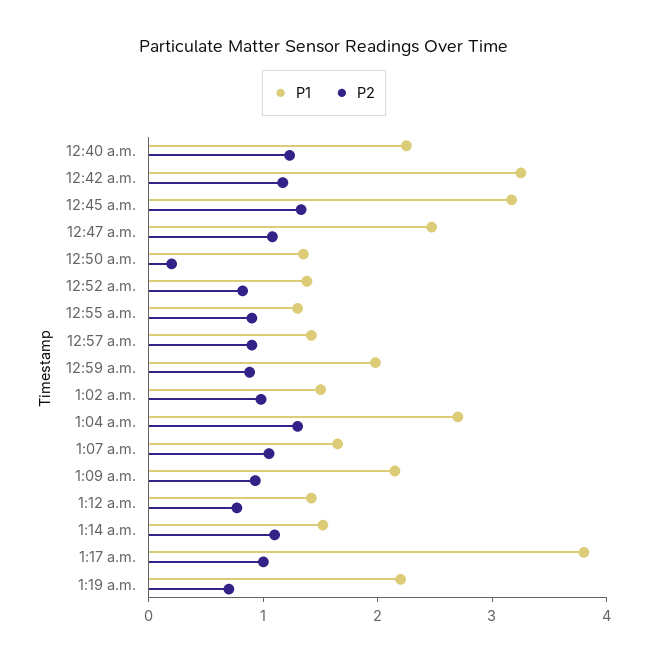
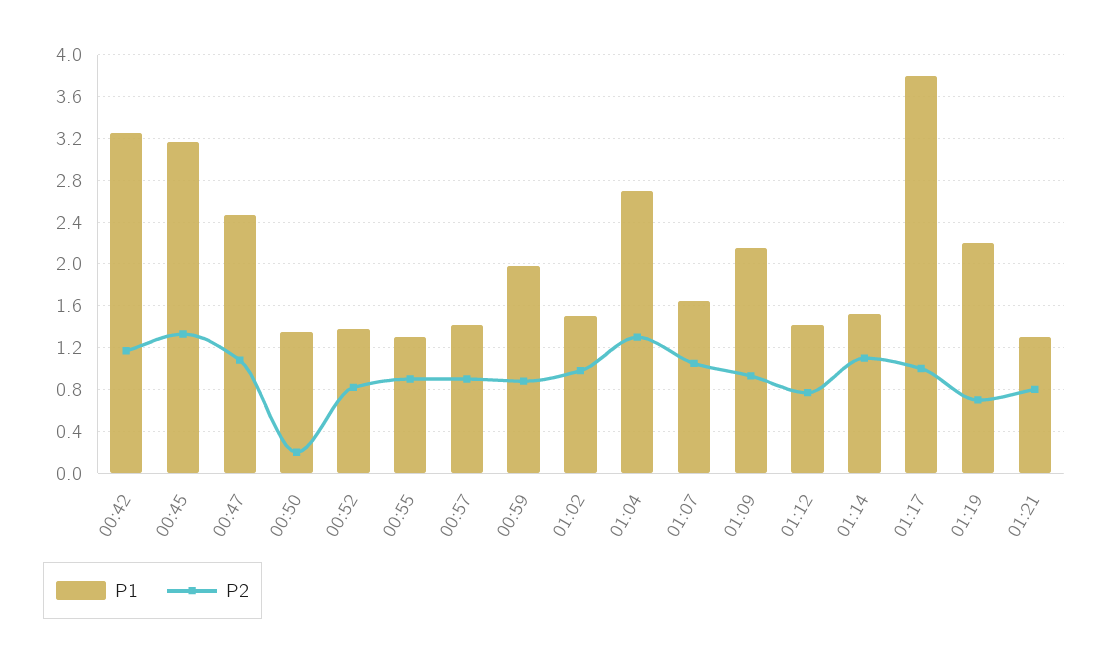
P1, 12:40 a.m.: 2.2 -> none
P2, 12:40 a.m.: 1.2 -> none
P1, 01:21: none -> 1.3
P2, 01:21: none -> 0.8

